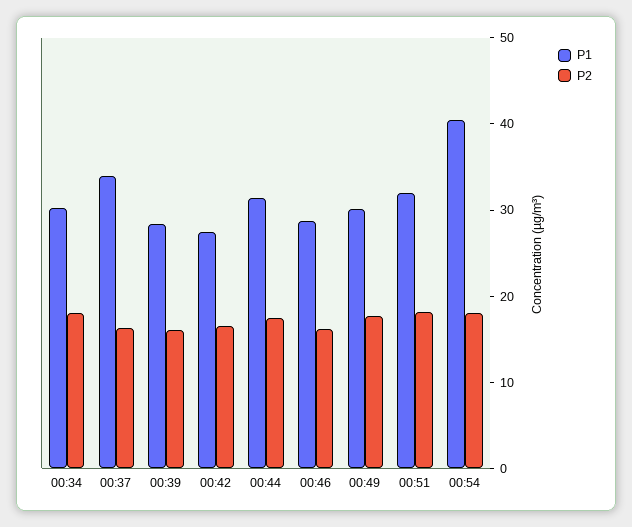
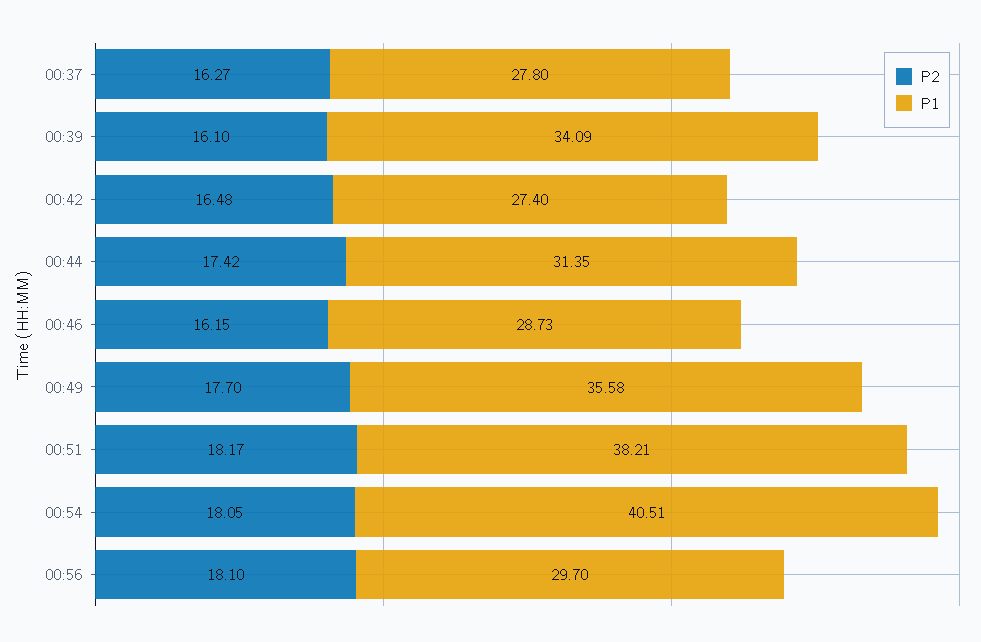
P1, 00:34: 30 -> none
P2, 00:34: 18 -> none
P1, 00:37: 34 -> 27.8
P1, 00:39: 28 -> 34.09
P1, 00:49: 30 -> 35.58
P1, 00:51: 32 -> 38.21
P2, 00:56: none -> 18.1
P1, 00:56: none -> 29.7

